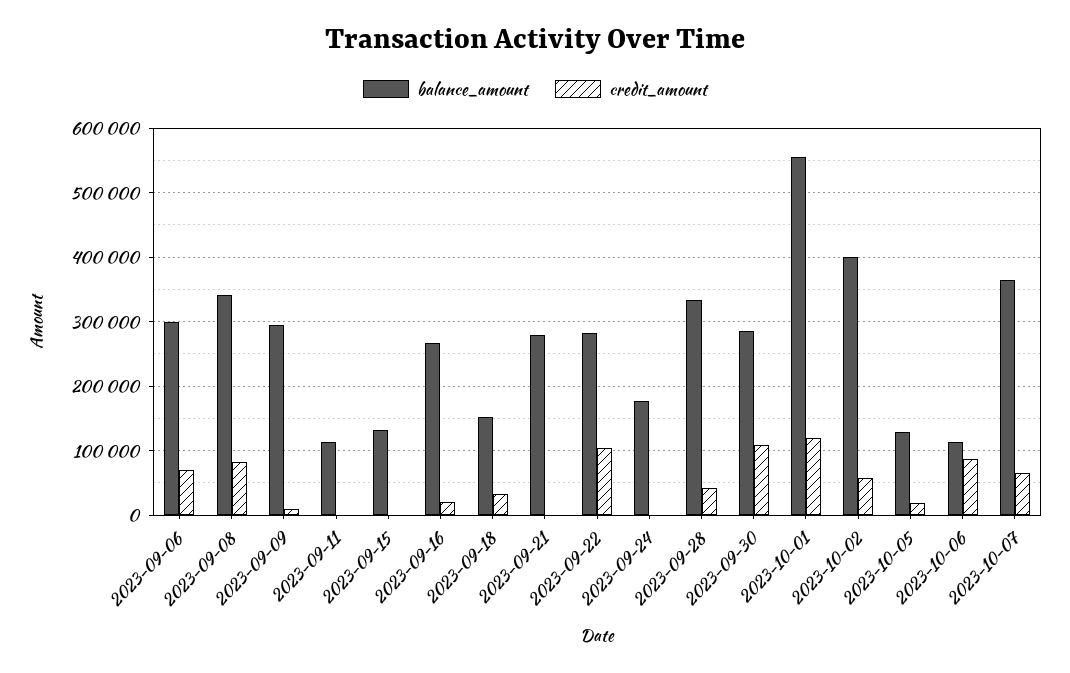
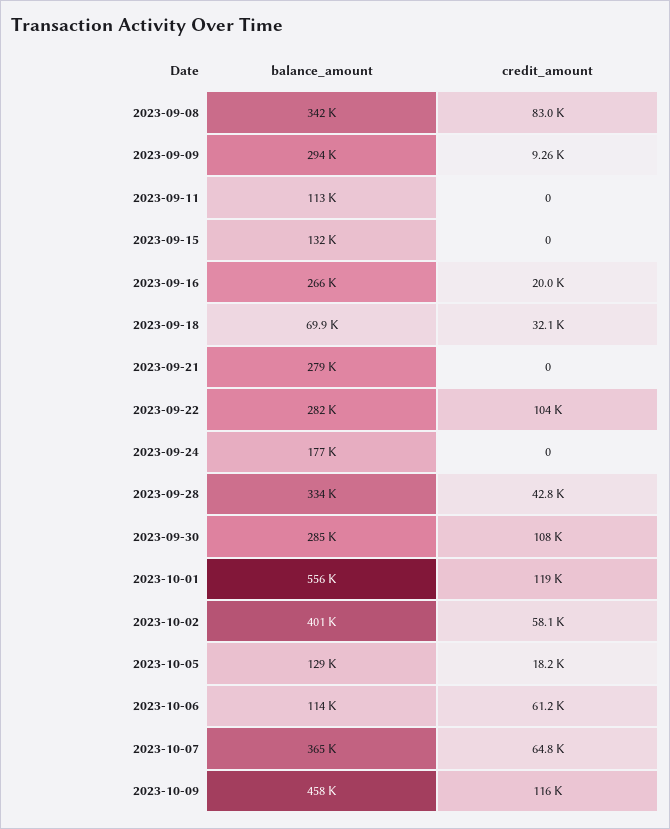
balance_amount, 2023-09-06: 300000 -> none
credit_amount, 2023-09-06: 70000 -> none
balance_amount, 2023-09-18: 150000 -> 69900
credit_amount, 2023-10-06: 90000 -> 61200
balance_amount, 2023-10-09: none -> 458000
credit_amount, 2023-10-09: none -> 116000

